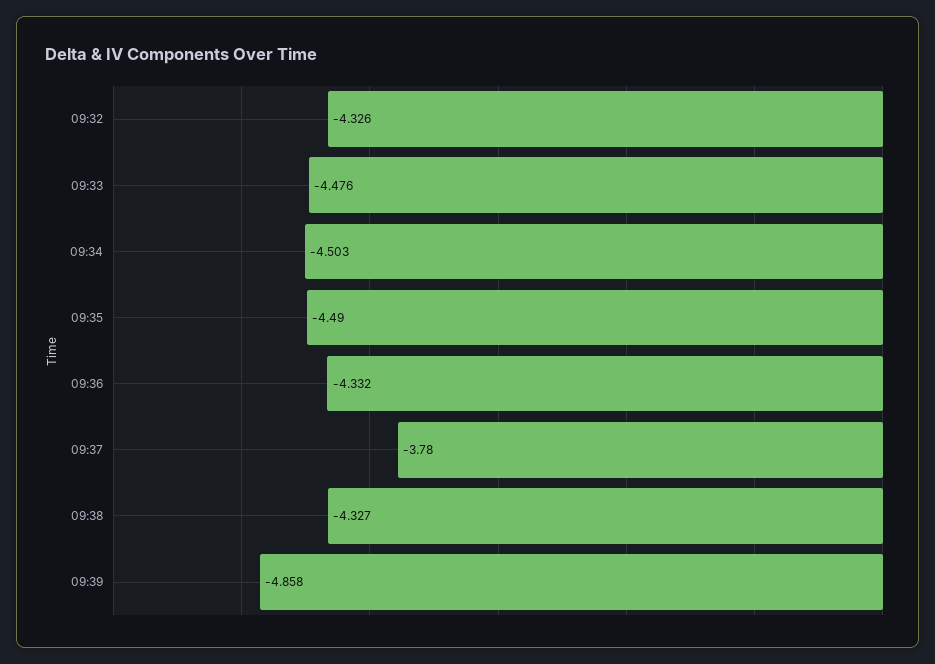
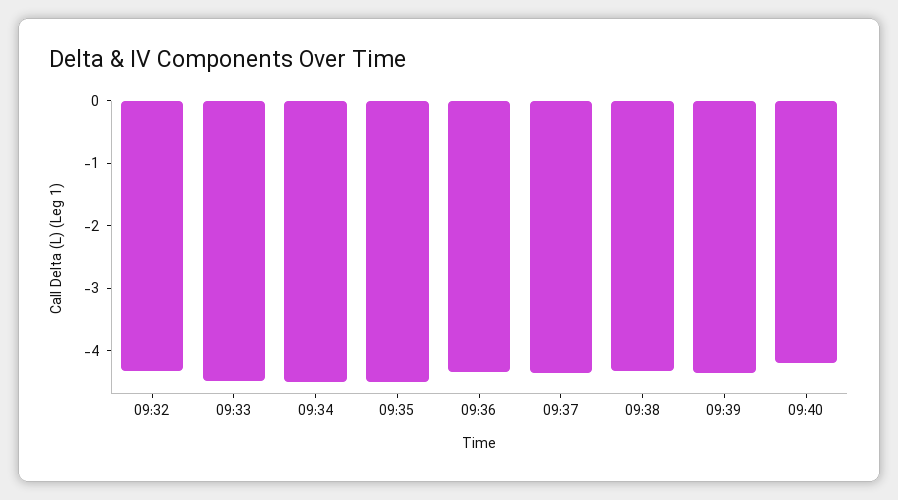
09:37: -3.78 -> -4.4
09:39: -4.858 -> -4.4
09:40: none -> -4.2

